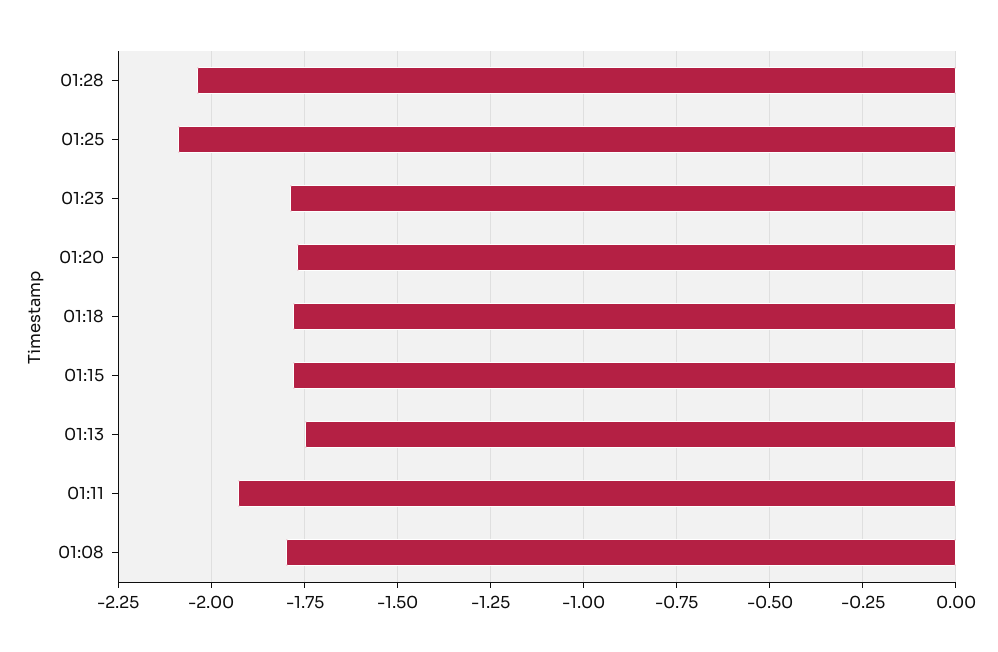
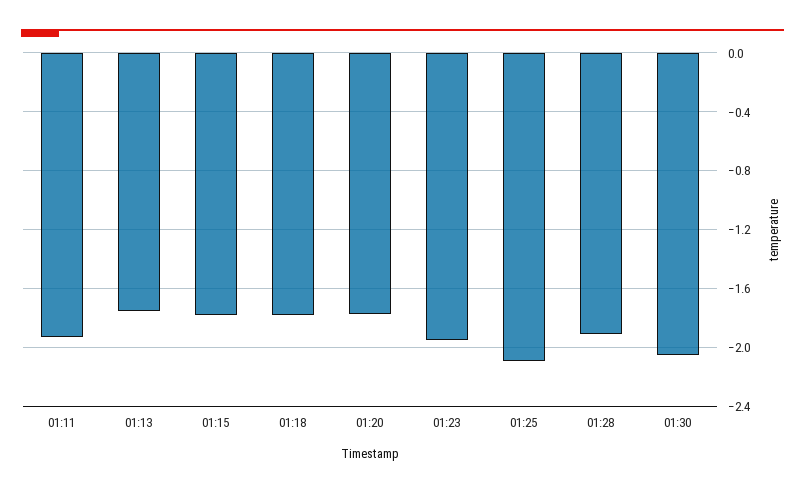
01:28: -2.05 -> -1.9
01:23: -1.8 -> -1.95
01:08: -1.8 -> none
01:30: none -> -2.05

